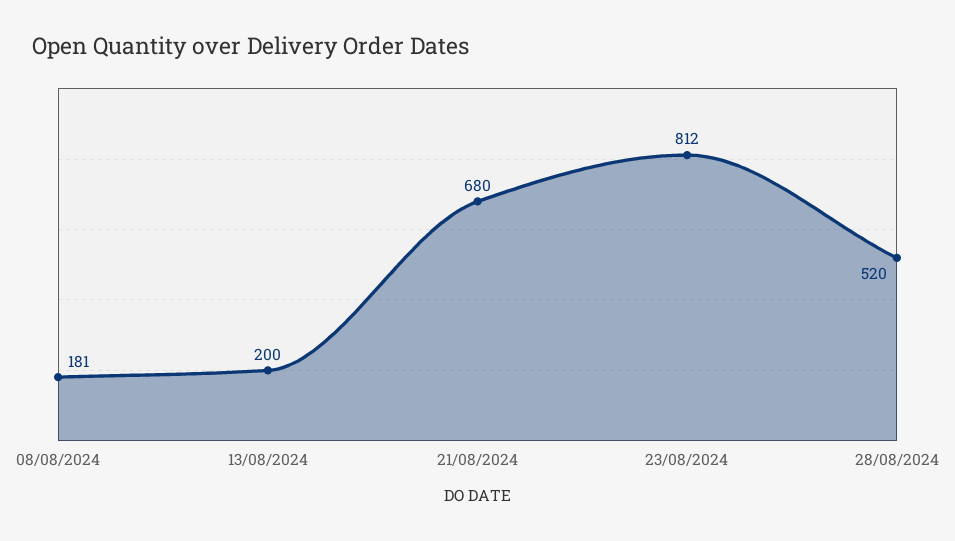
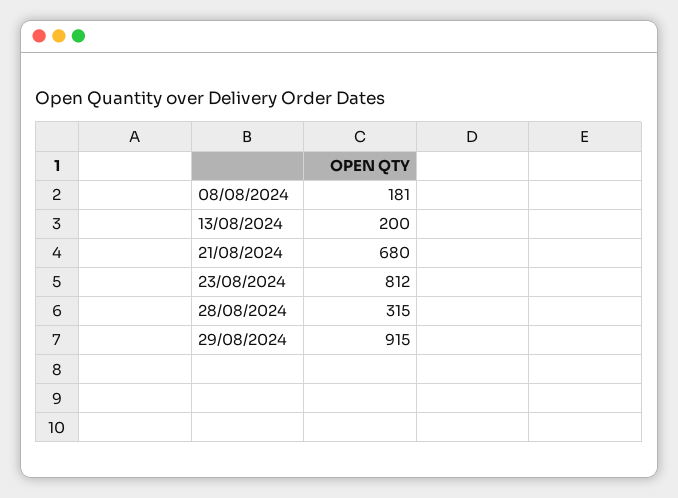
28/08/2024: 520 -> 315
29/08/2024: none -> 915

